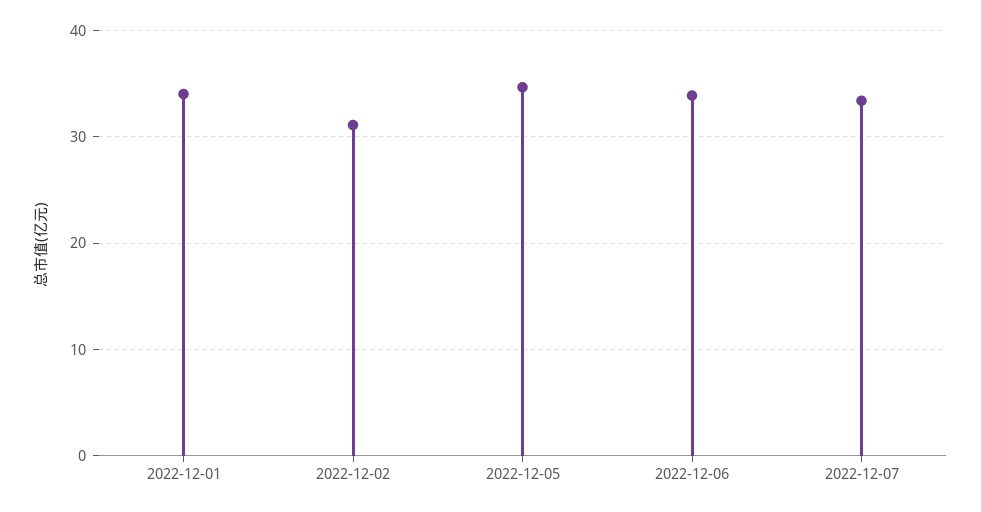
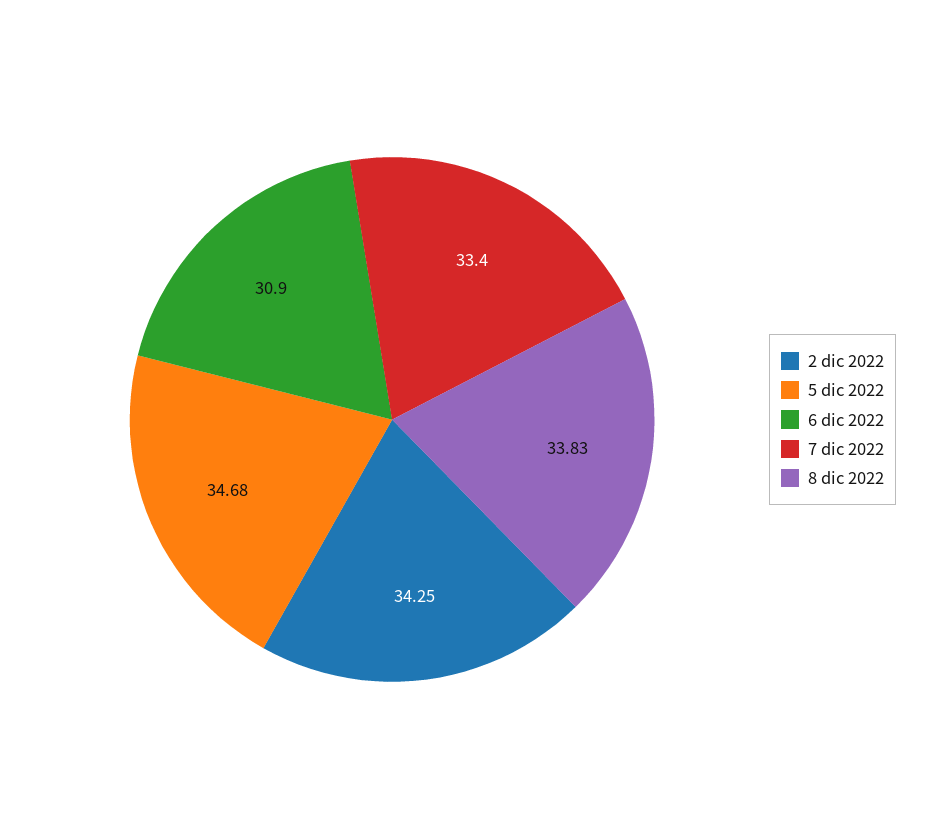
2022-12-01: 34 -> none
2022-12-02: 31 -> 34.25
2022-12-06: 34 -> 30.9
8 dic 2022: none -> 33.83

